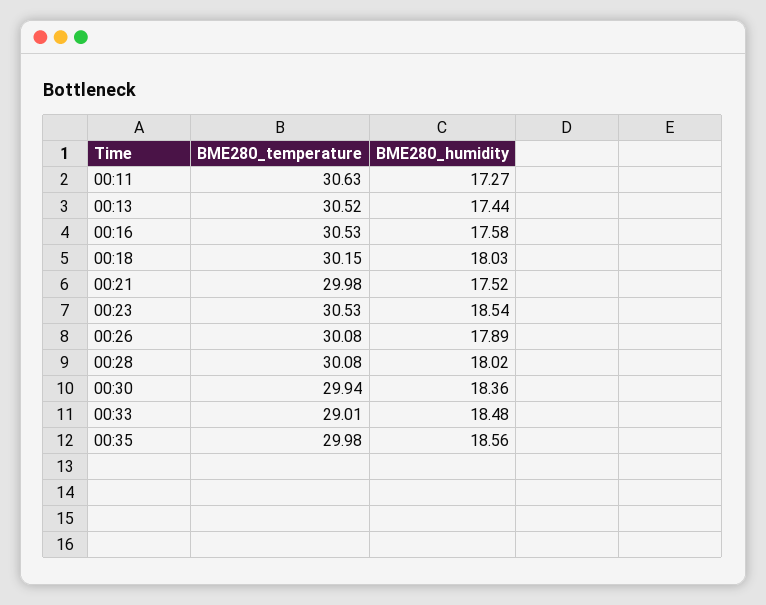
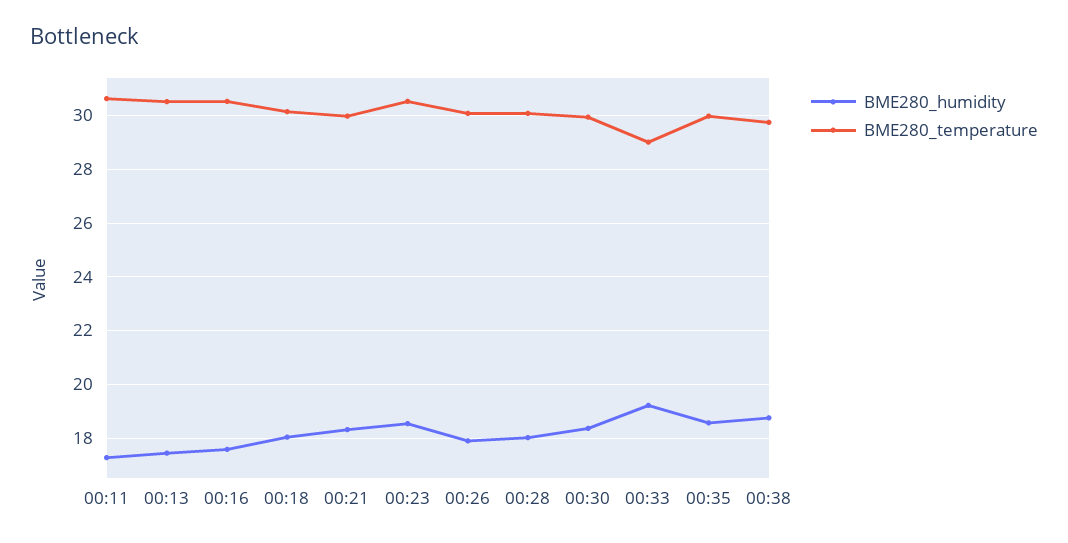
BME280_humidity, 00:21: 17.52 -> 18.25
BME280_humidity, 00:33: 18.48 -> 19.25
BME280_humidity, 00:38: none -> 18.75
BME280_temperature, 00:38: none -> 29.75

